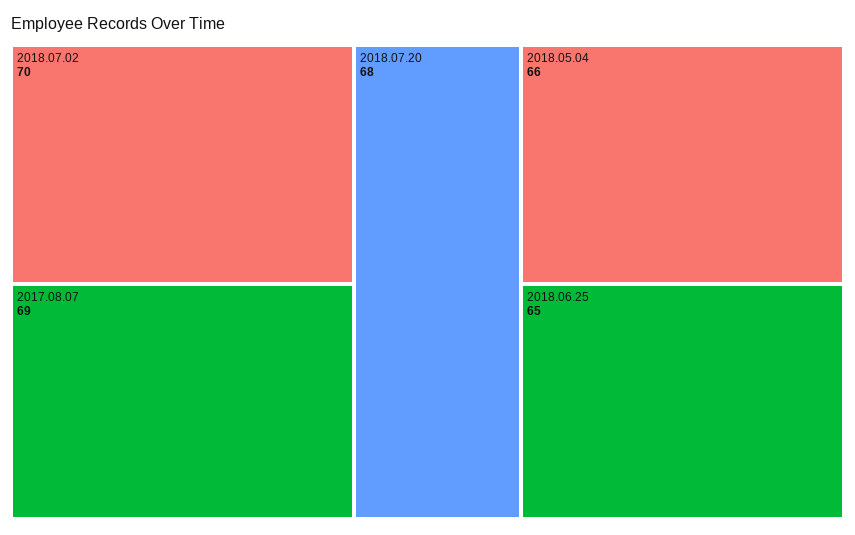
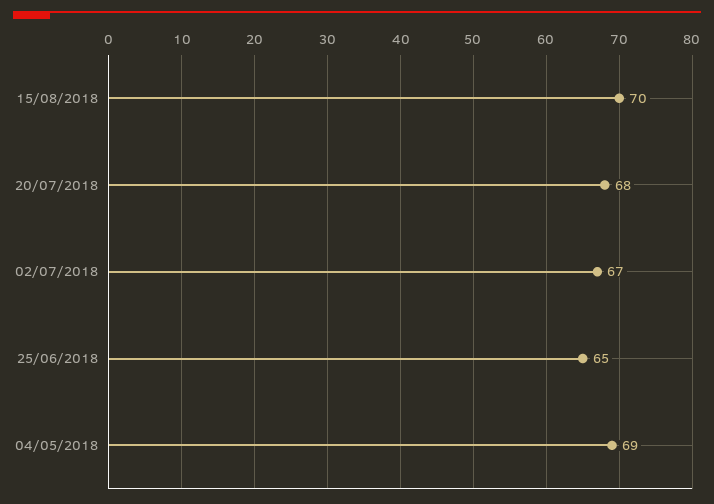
2018.07.02: 70 -> 67
2017.08.07: 69 -> none
2018.05.04: 66 -> 69
15/08/2018: none -> 70

